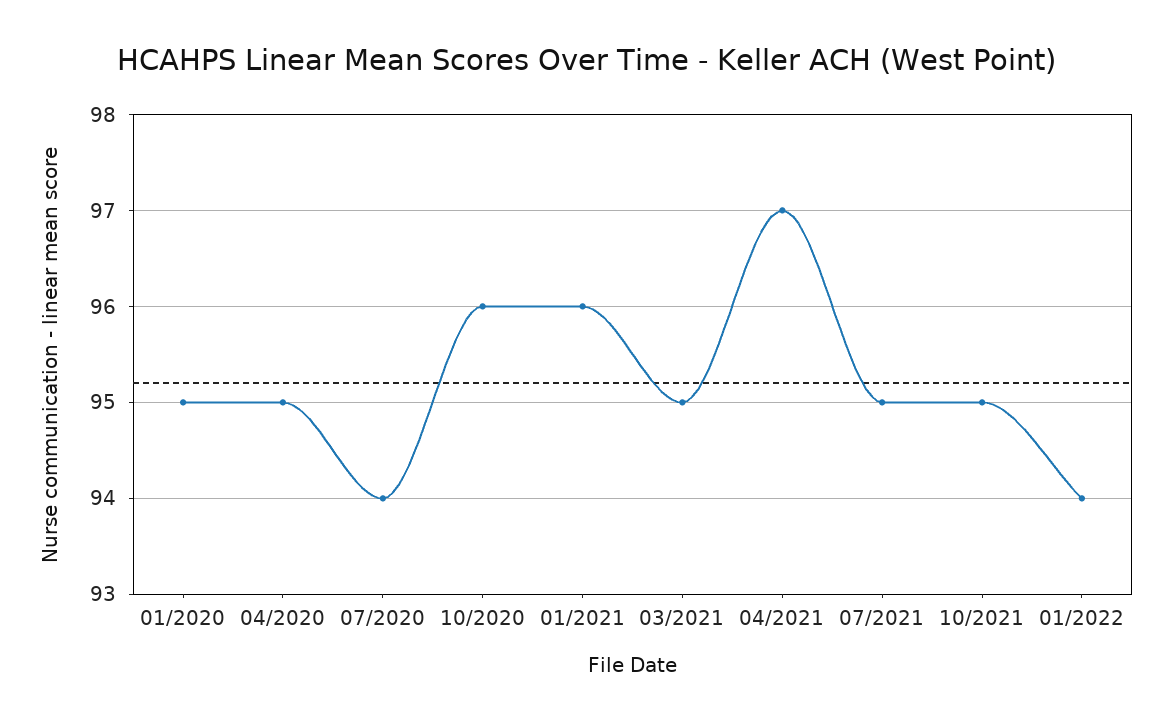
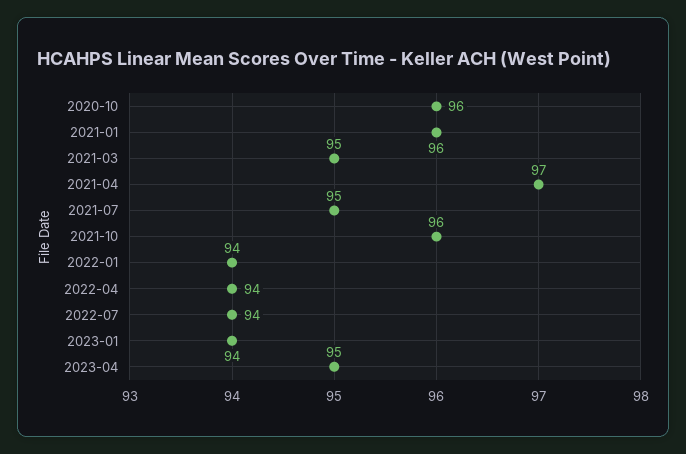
01/2020: 95 -> none
04/2020: 95 -> none
07/2020: 94 -> none
10/2021: 95 -> 96
2022-04: none -> 94
2022-07: none -> 94
2023-01: none -> 94
2023-04: none -> 95

